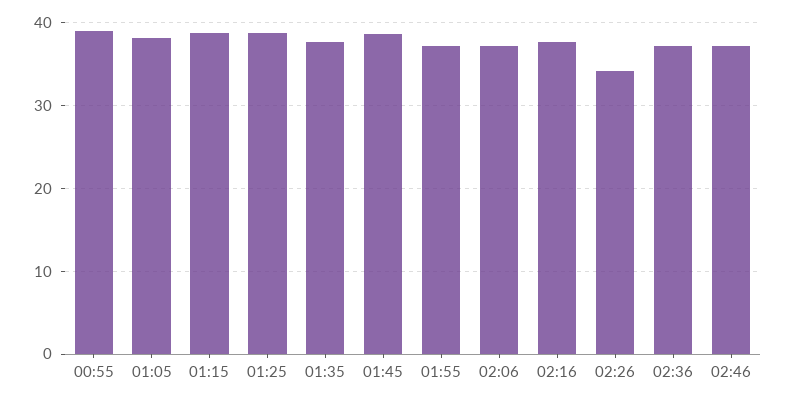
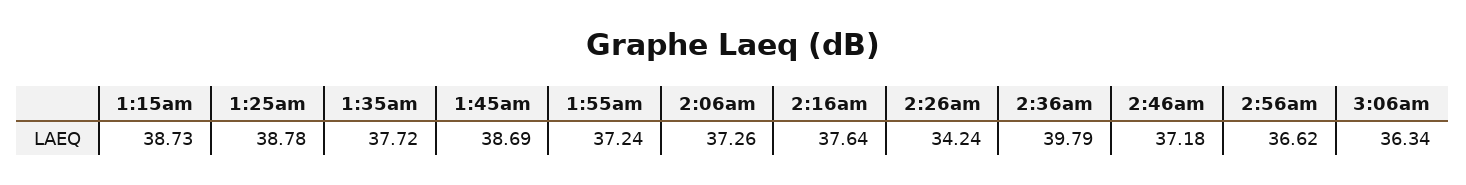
00:55: 39 -> none
01:05: 38 -> none
02:36: 37 -> 39.79
2:56am: none -> 36.62
3:06am: none -> 36.34

